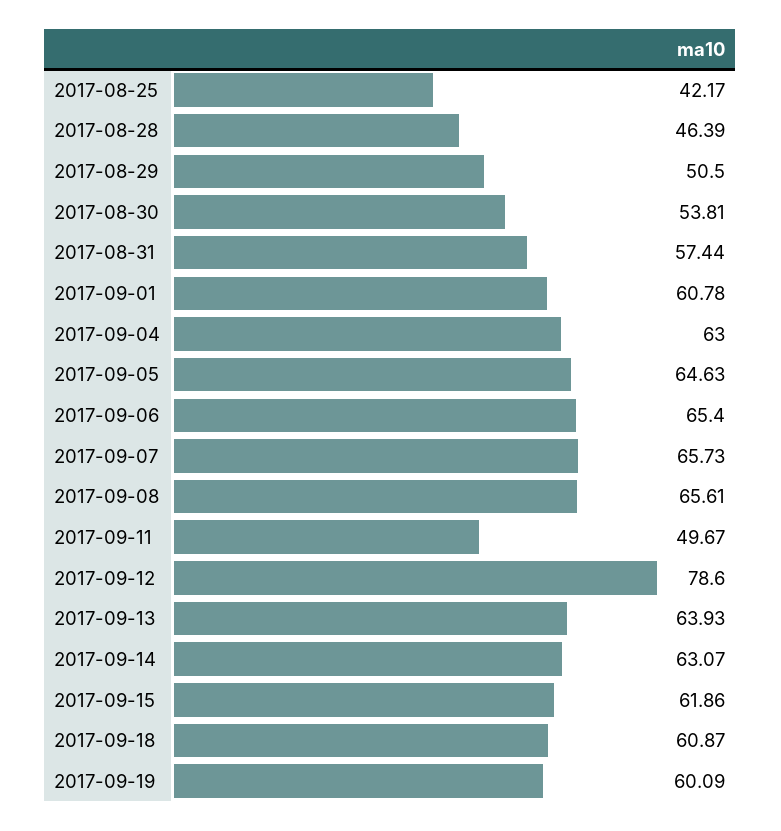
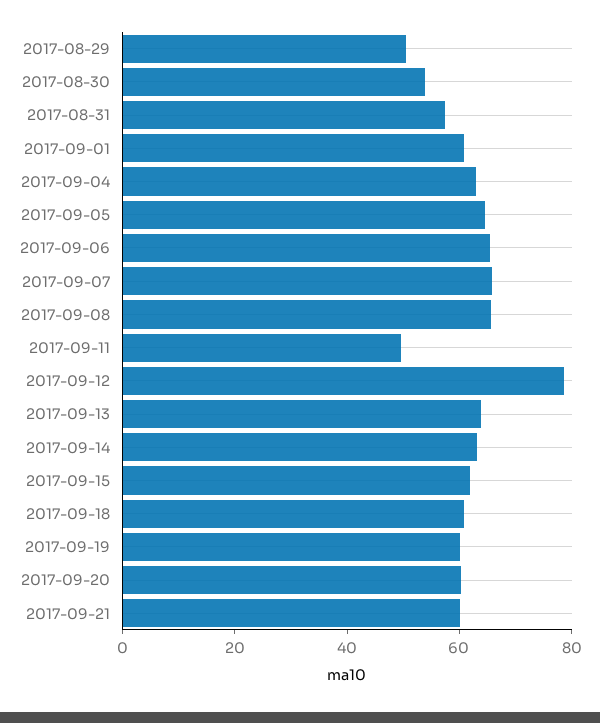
2017-08-25: 42.17 -> none
2017-08-28: 46.39 -> none
2017-09-20: none -> 60
2017-09-21: none -> 60

